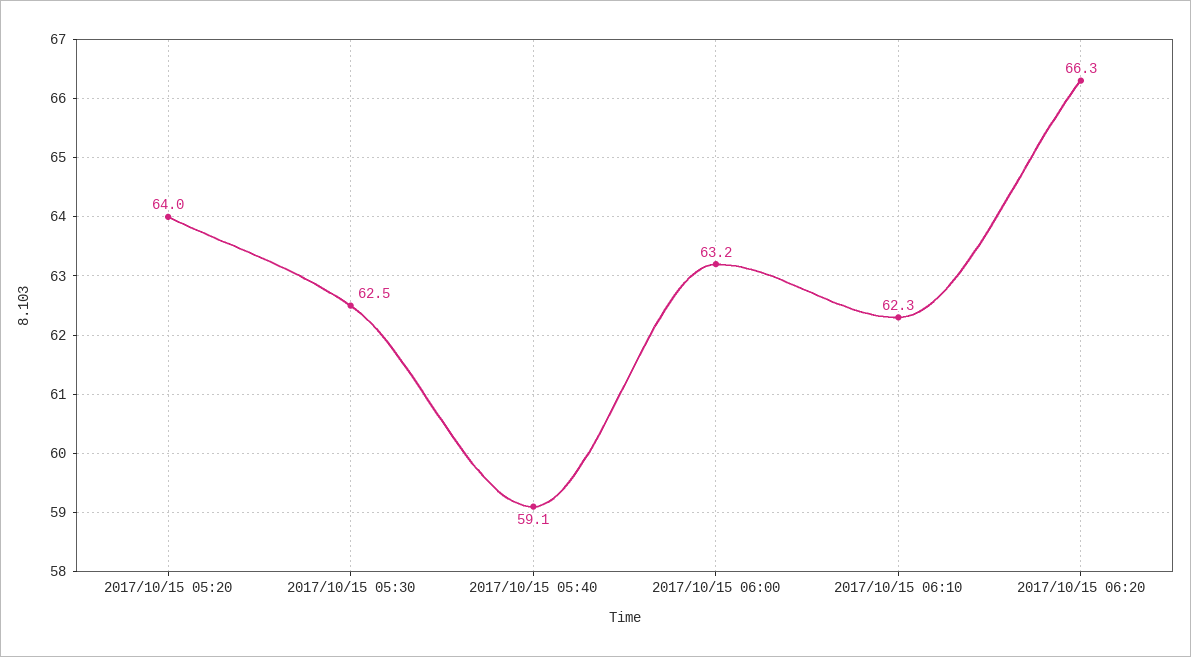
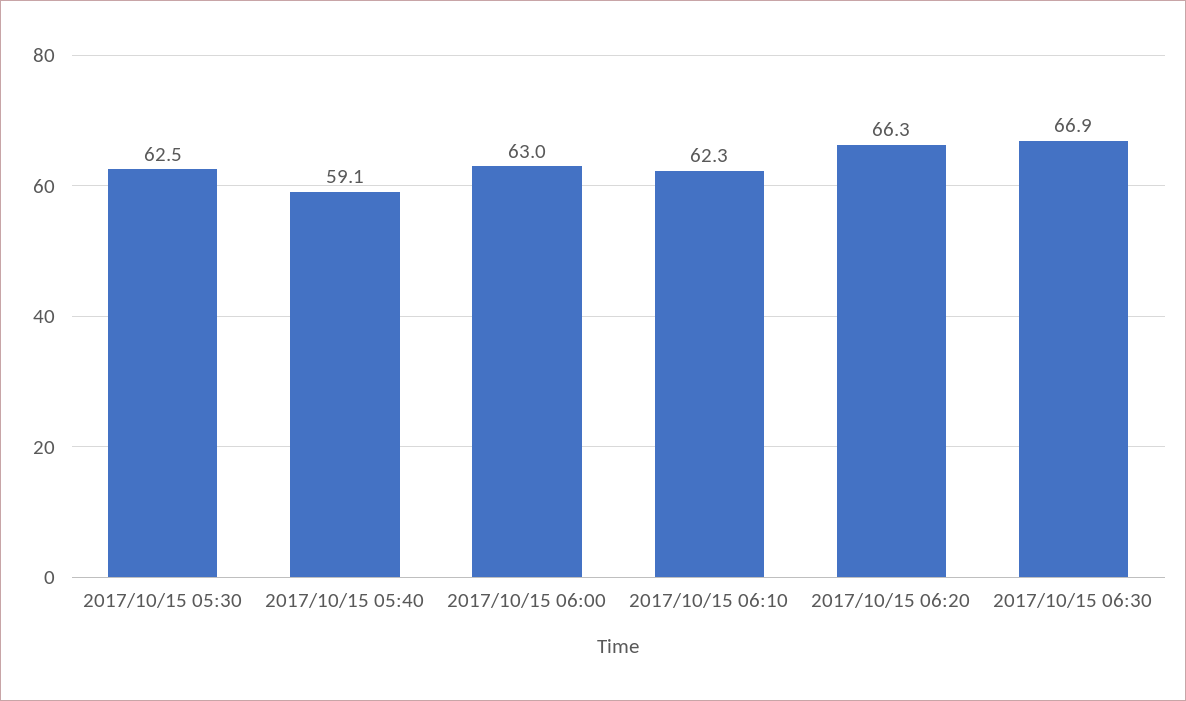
2017/10/15 05:20: 64 -> none
2017/10/15 06:00: 63.2 -> 63
2017/10/15 06:30: none -> 66.9

